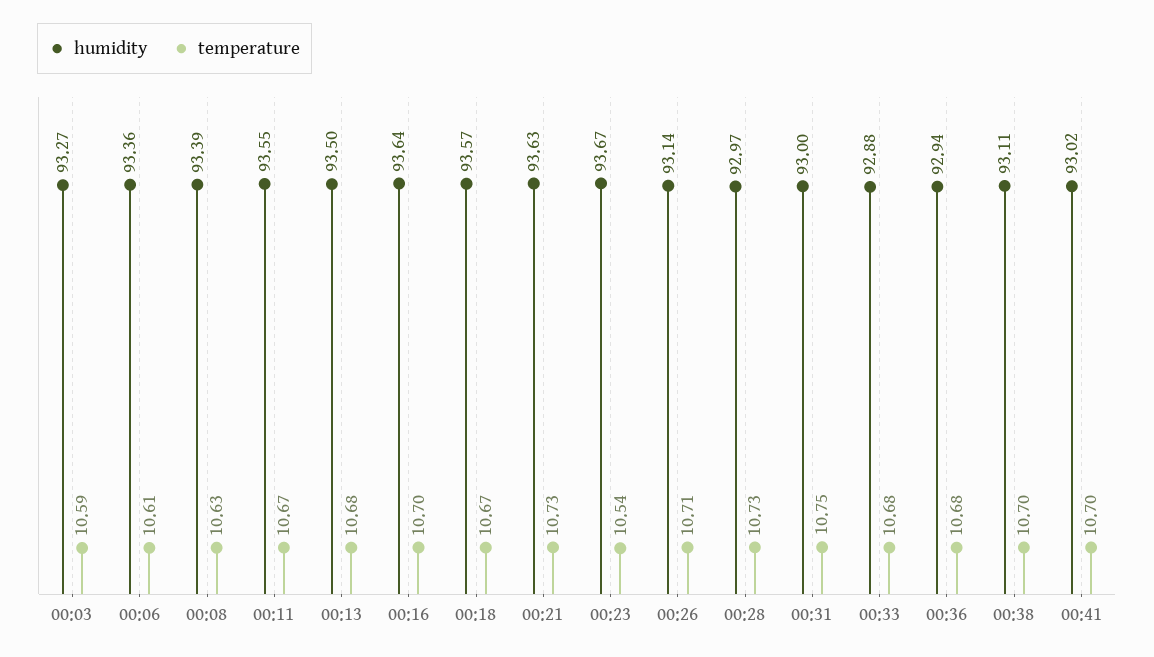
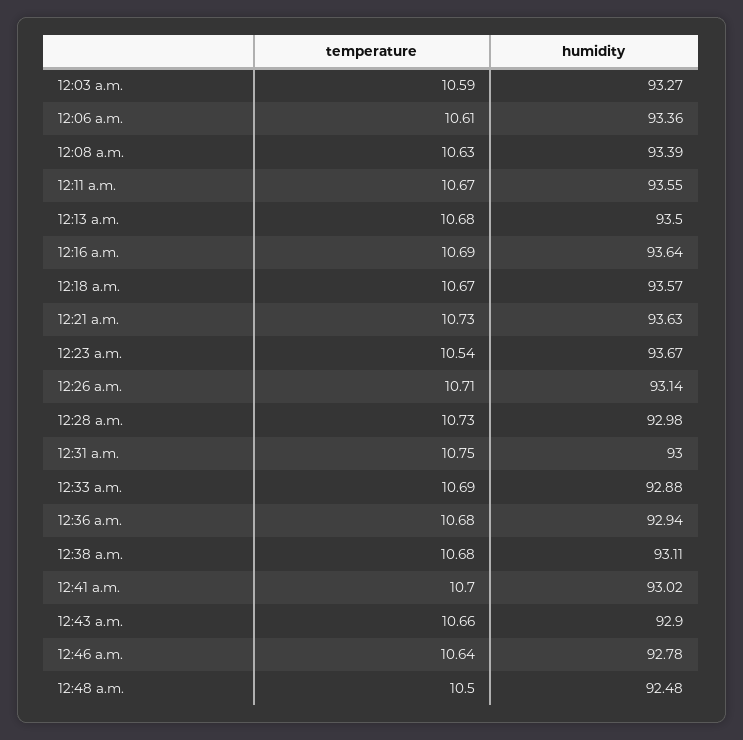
temperature, 00:16: 10.7 -> 10.69
humidity, 00:28: 92.97 -> 92.98
temperature, 00:33: 10.68 -> 10.69
temperature, 00:38: 10.7 -> 10.68
temperature, 12:43 a.m.: none -> 10.66
humidity, 12:43 a.m.: none -> 92.9
temperature, 12:46 a.m.: none -> 10.64
humidity, 12:46 a.m.: none -> 92.78
temperature, 12:48 a.m.: none -> 10.5
humidity, 12:48 a.m.: none -> 92.48

